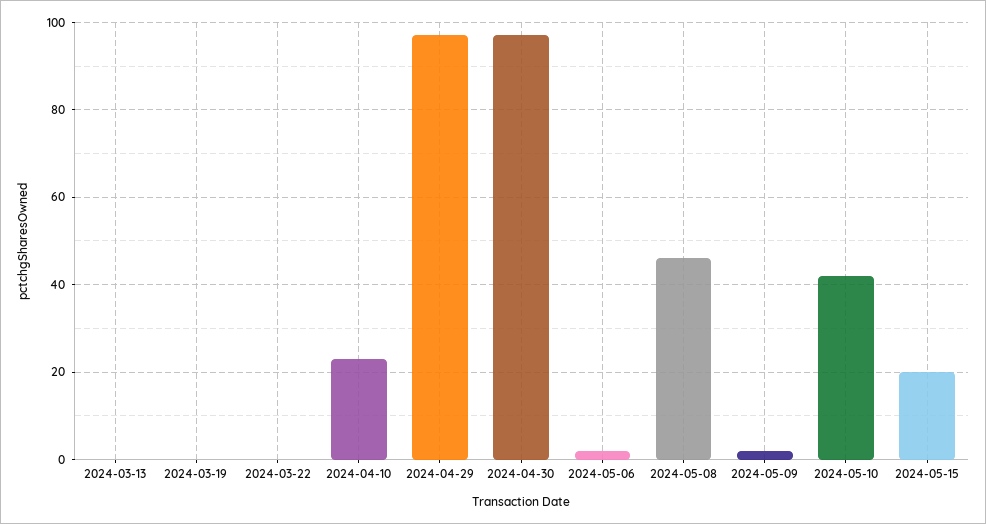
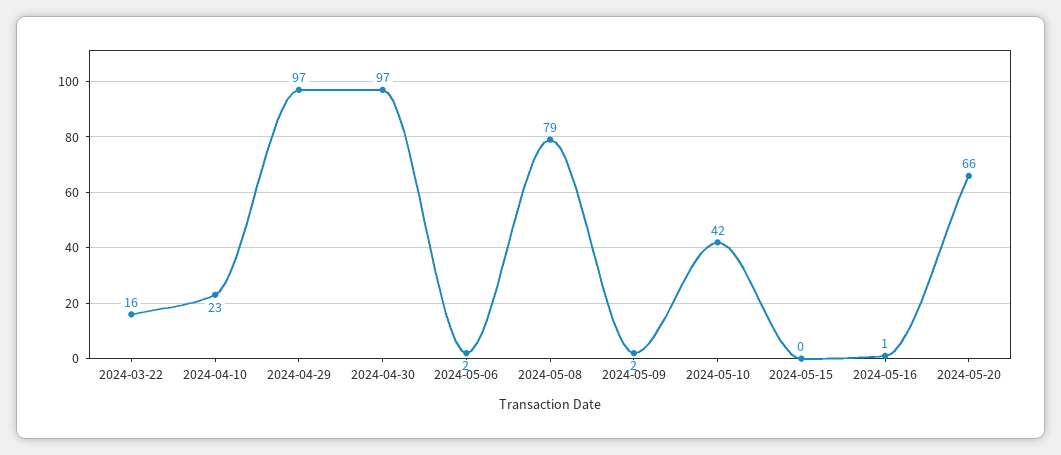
2024-03-13: 0 -> none
2024-03-19: 0 -> none
2024-03-22: 0 -> 16
2024-05-08: 45 -> 79
2024-05-15: 20 -> 0
2024-05-16: none -> 1
2024-05-20: none -> 66

